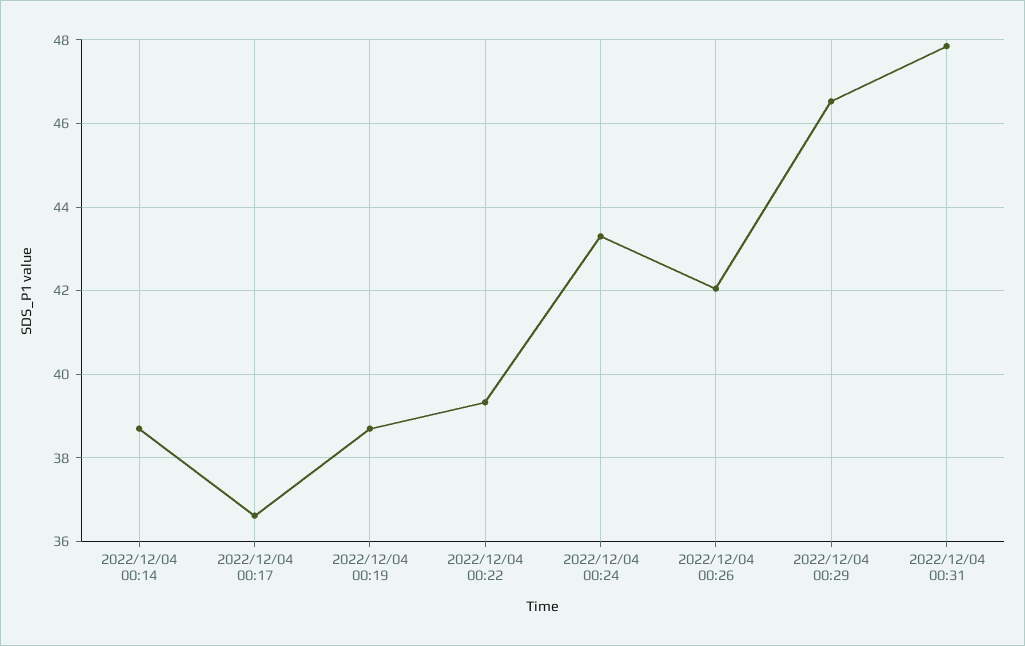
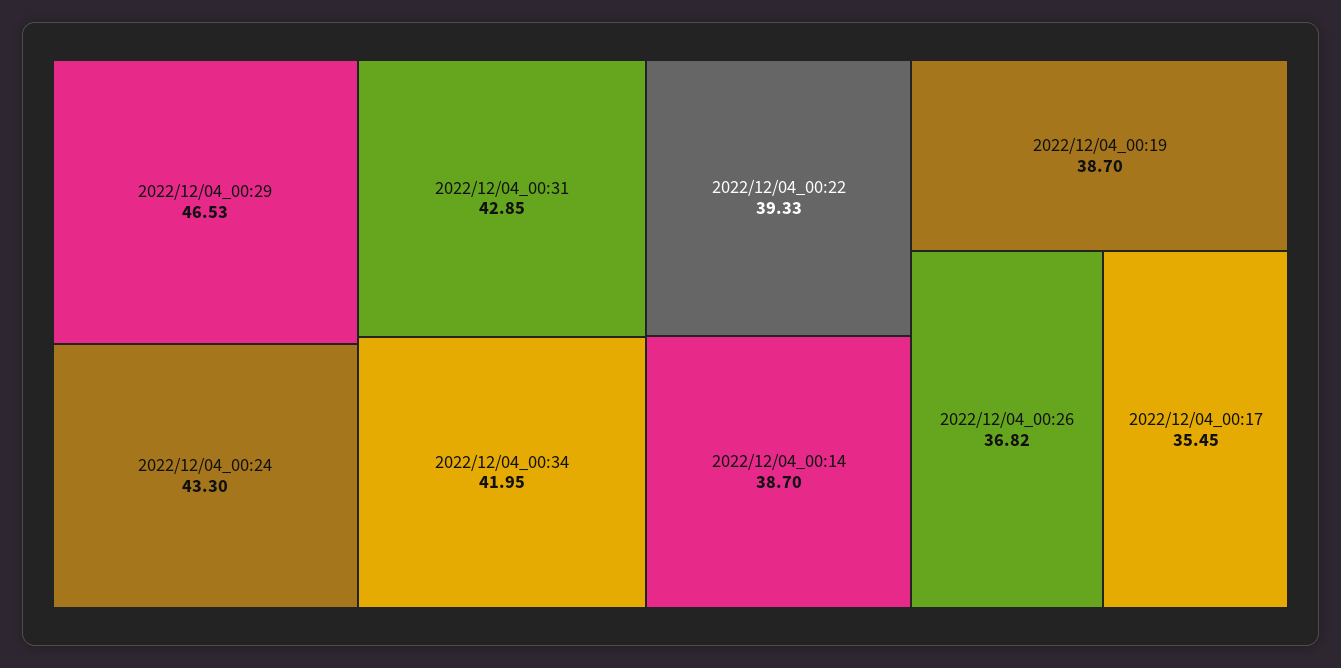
2022/12/04 00:17: 36.6 -> 35.45
2022/12/04 00:26: 42 -> 36.82
2022/12/04 00:31: 47.8 -> 42.85
2022/12/04_00:34: none -> 41.95

